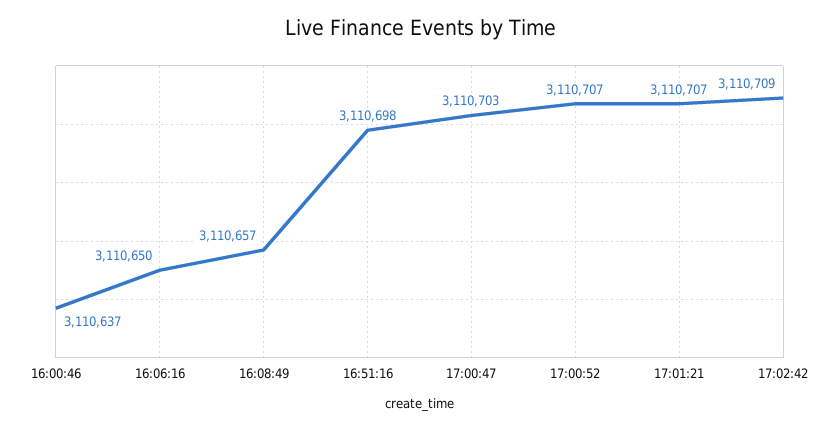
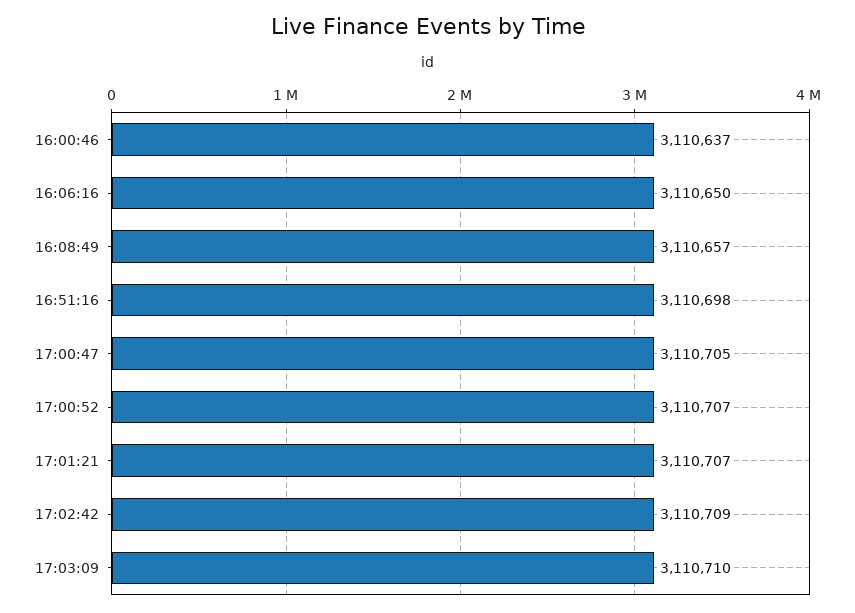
17:00:47: 3110703 -> 3110705
17:03:09: none -> 3110710

